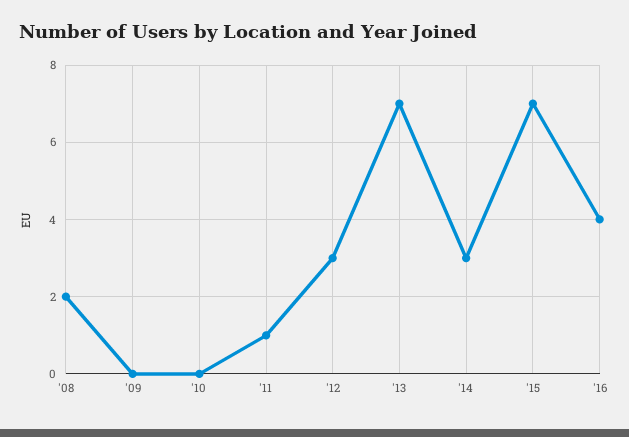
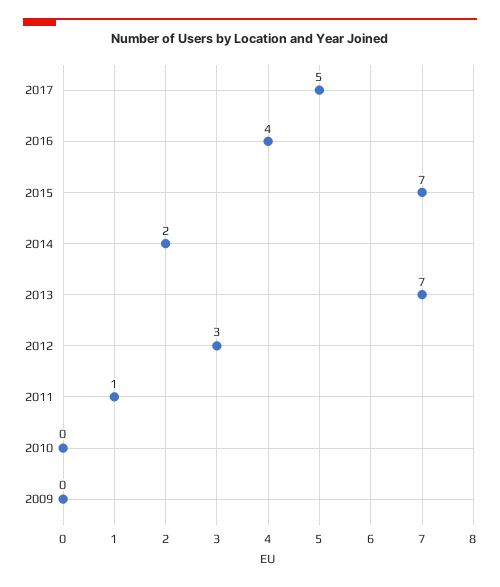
'08: 2 -> none
'14: 3 -> 2
2017: none -> 5

